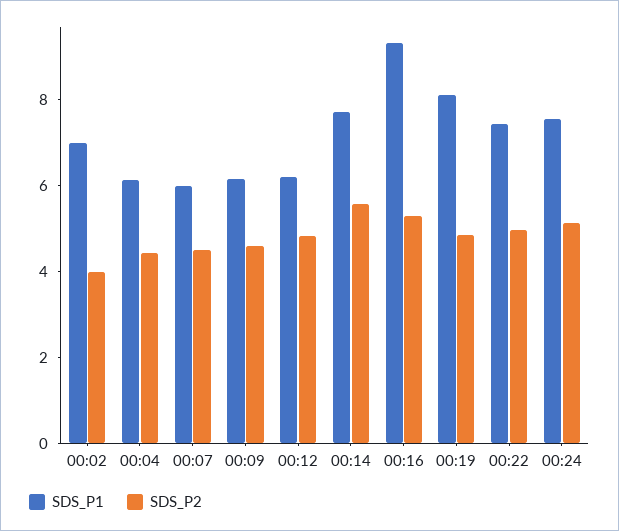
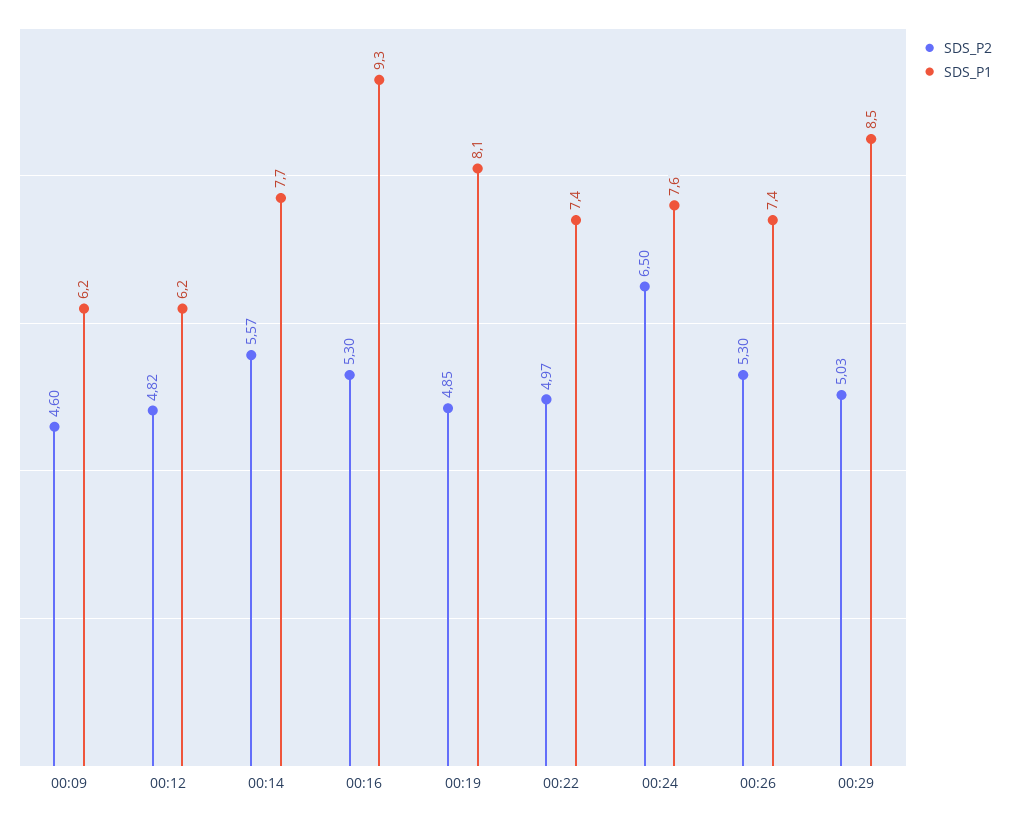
SDS_P1, 00:02: 7 -> none
SDS_P2, 00:02: 4 -> none
SDS_P1, 00:04: 6 -> none
SDS_P2, 00:04: 4.5 -> none
SDS_P1, 00:07: 6 -> none
SDS_P2, 00:07: 4.5 -> none
SDS_P2, 00:24: 5 -> 6.5
SDS_P2, 00:26: none -> 5.3
SDS_P1, 00:26: none -> 7.4
SDS_P2, 00:29: none -> 5.03
SDS_P1, 00:29: none -> 8.5

